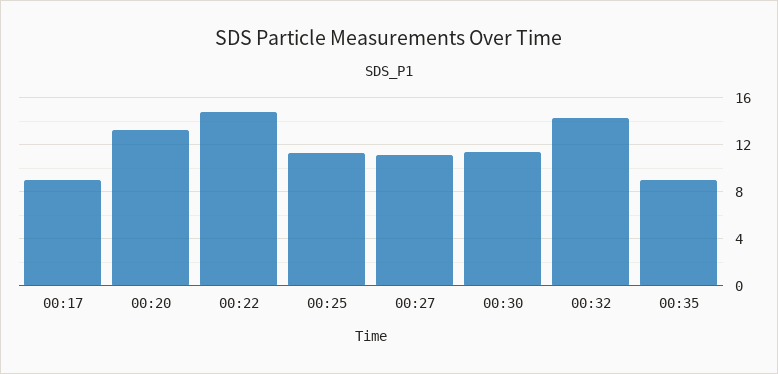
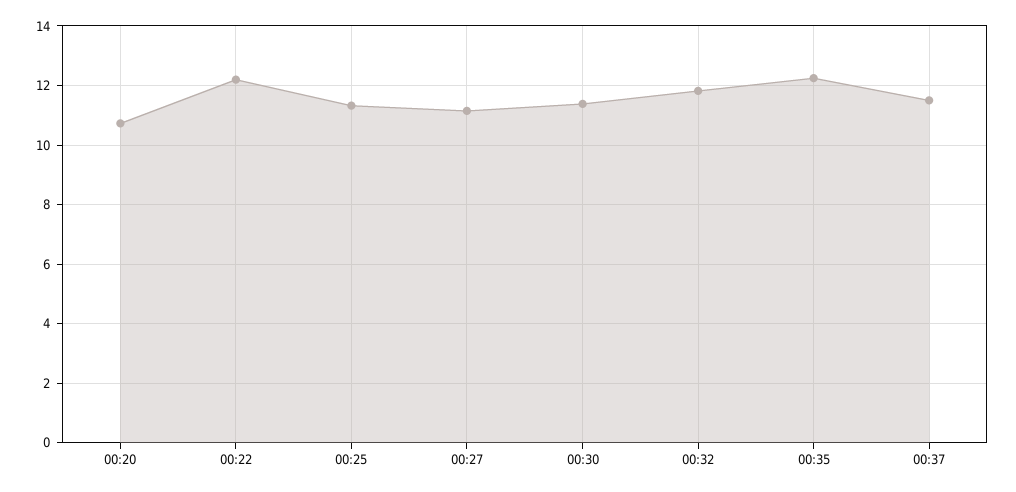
00:17: 9 -> none
00:20: 13 -> 10.75
00:22: 15 -> 12.25
00:32: 14 -> 11.75
00:35: 9 -> 12.25
00:37: none -> 11.5

